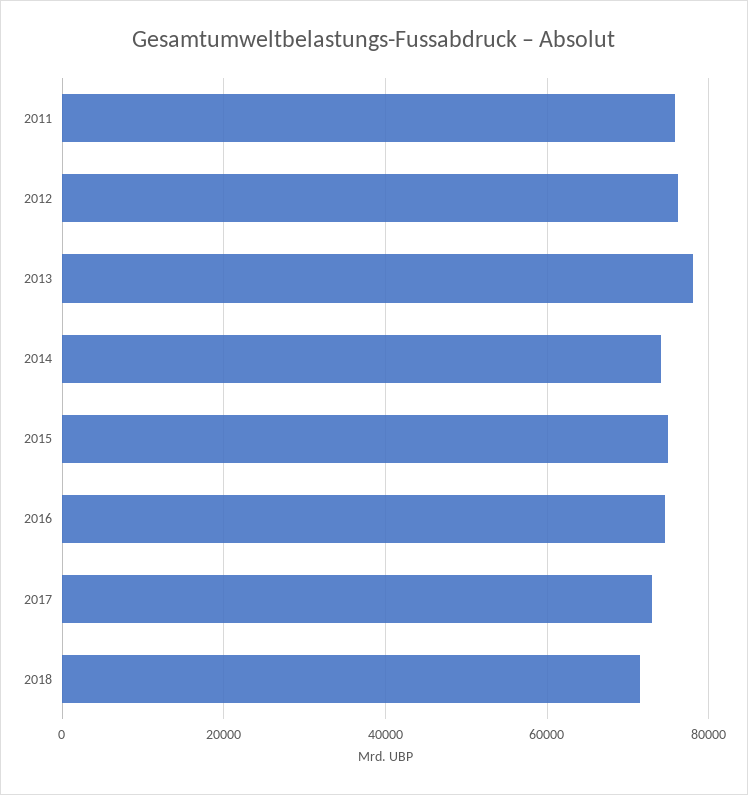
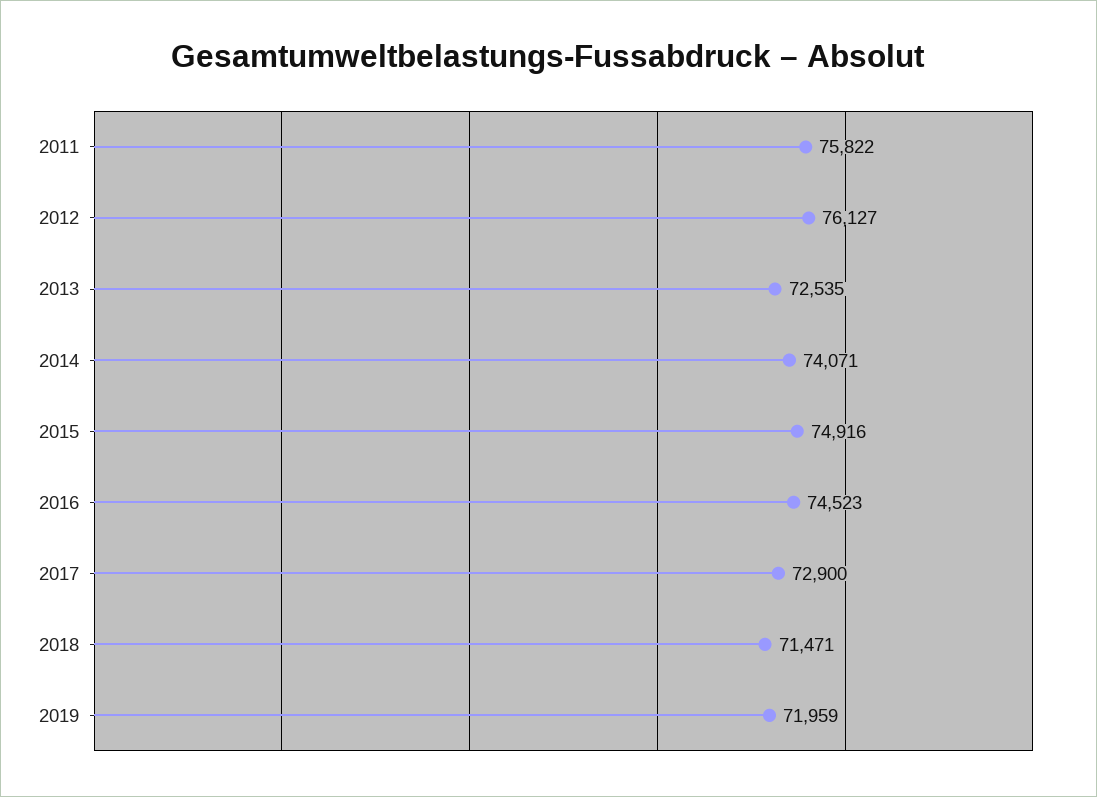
2013: 78000 -> 72535
2019: none -> 71959

